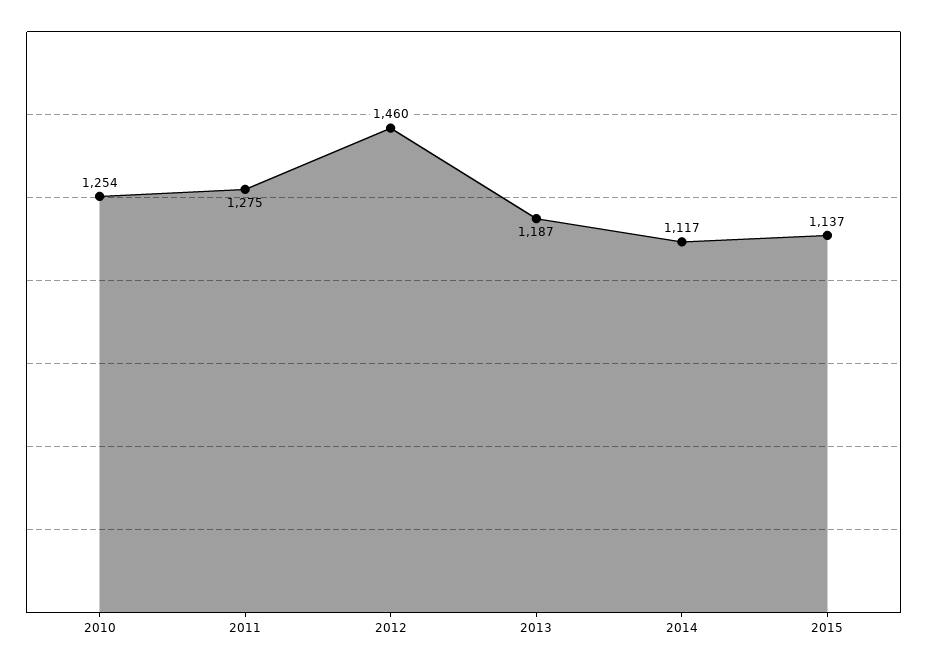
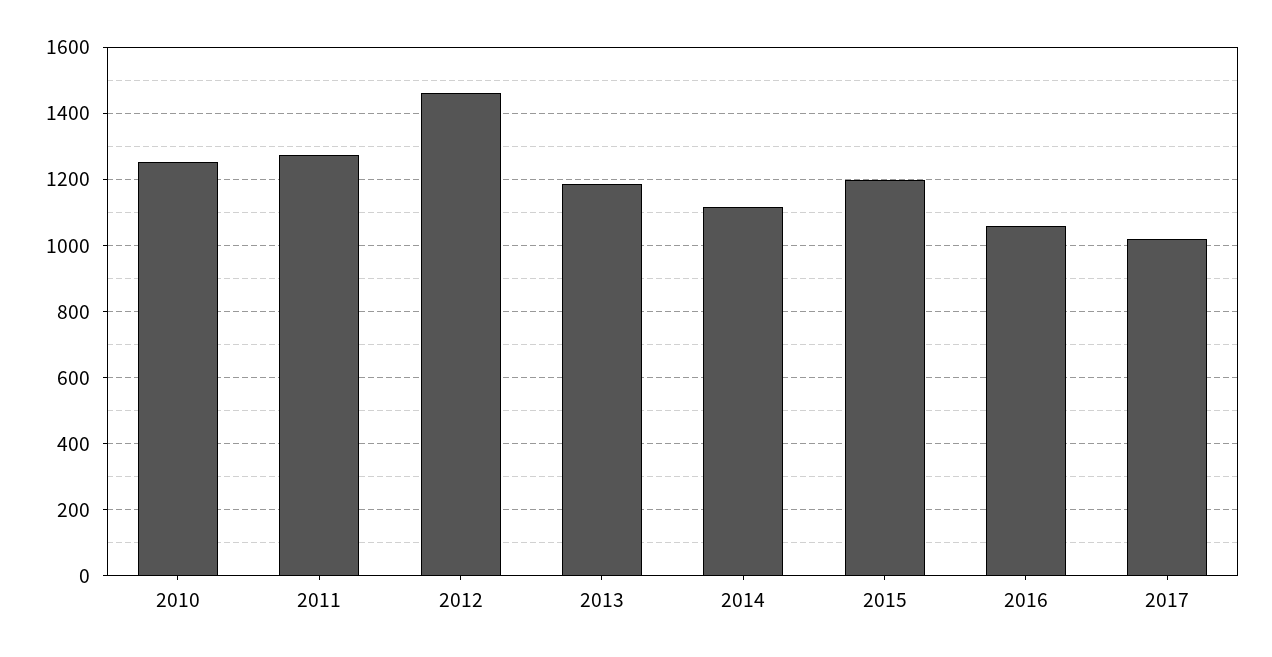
2015: 1137 -> 1200
2016: none -> 1060
2017: none -> 1020

